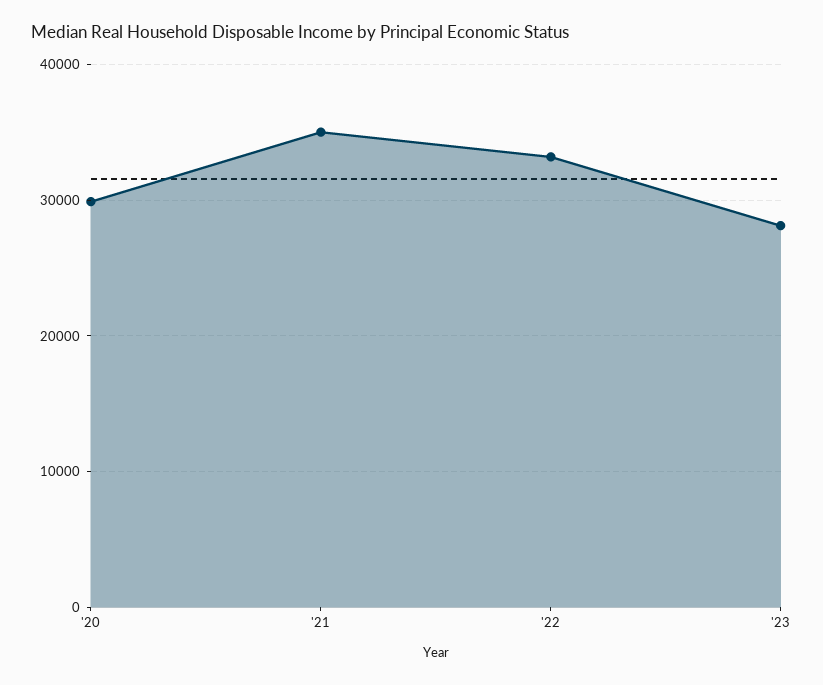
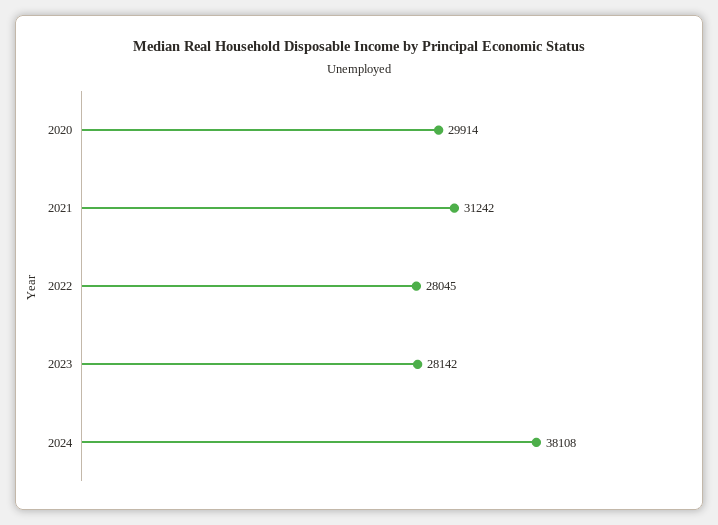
'21: 35000 -> 31242
'22: 33000 -> 28045
2024: none -> 38108

